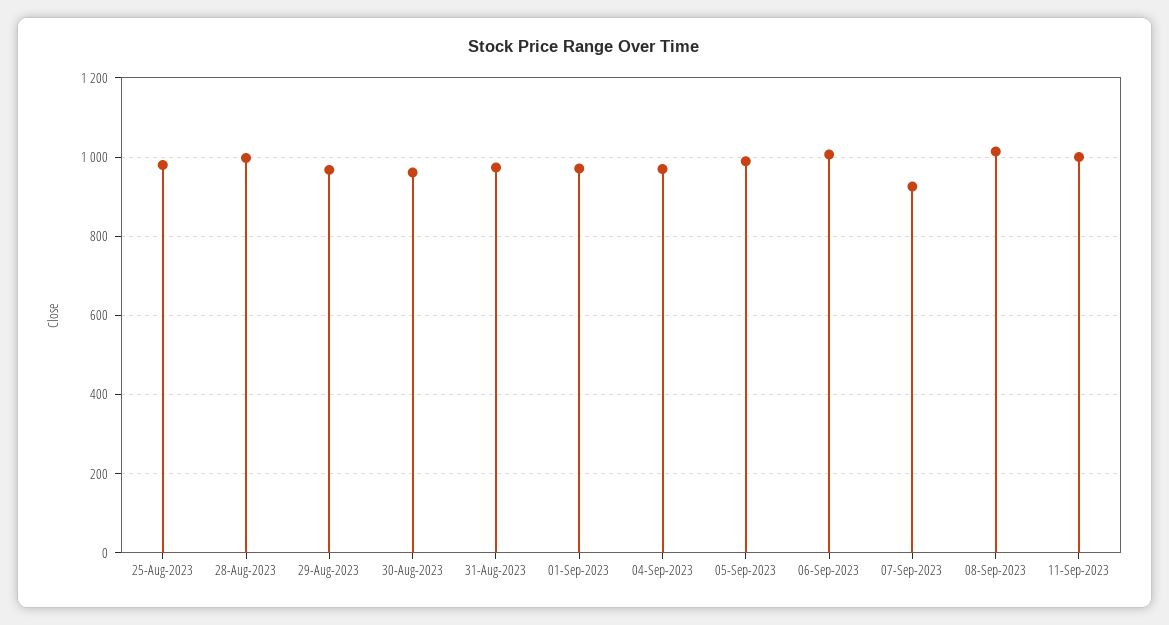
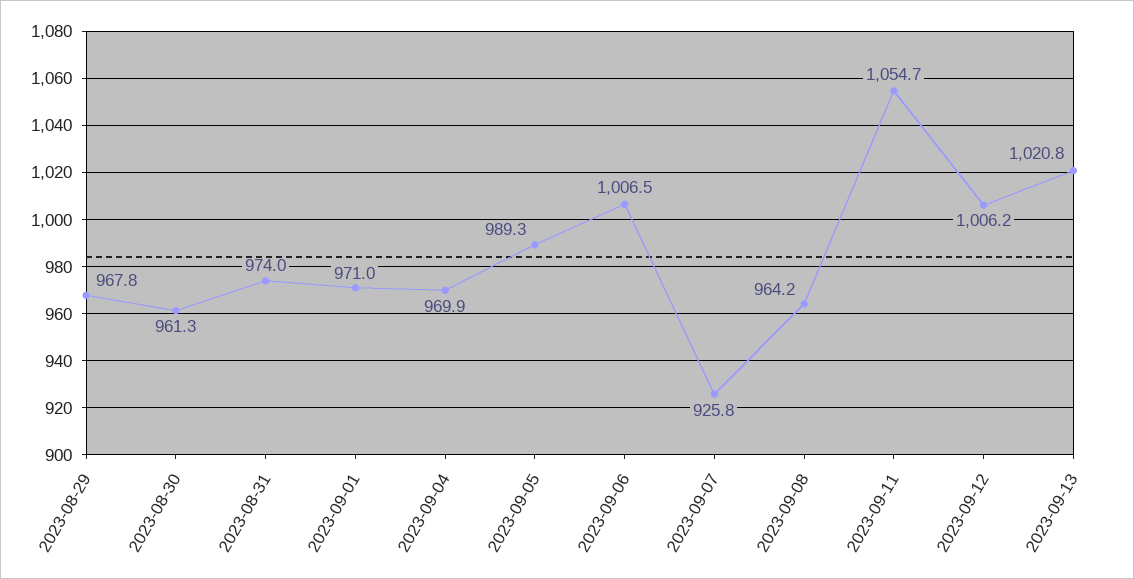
25-Aug-2023: 980 -> none
28-Aug-2023: 1000 -> none
08-Sep-2023: 1020 -> 964.2
11-Sep-2023: 1000 -> 1054.7
2023-09-12: none -> 1006.2
2023-09-13: none -> 1020.8

